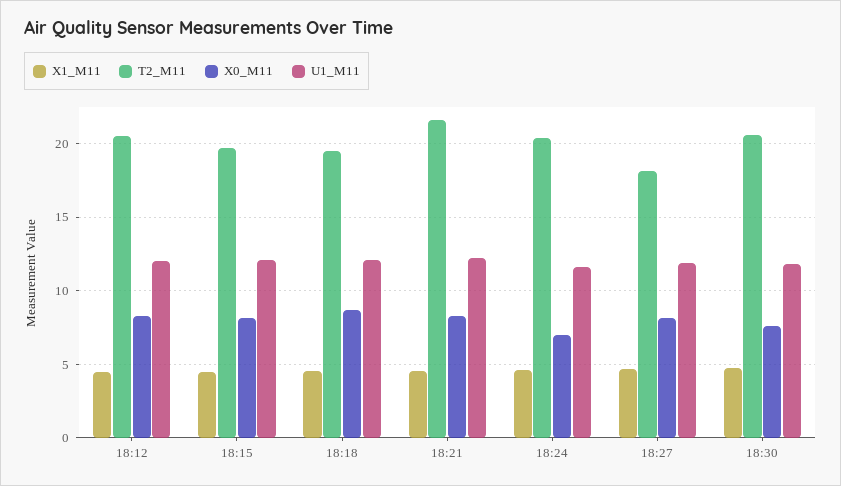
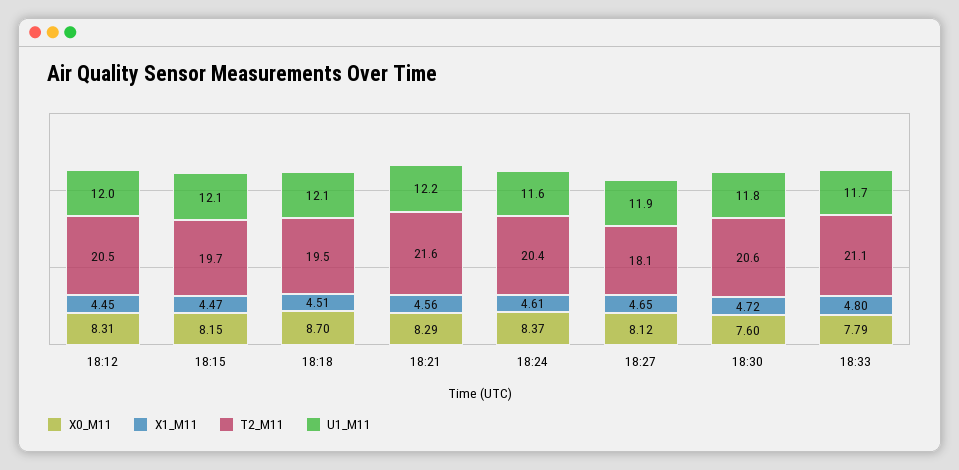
X0_M11, 18:24: 7 -> 8.37
X0_M11, 18:33: none -> 7.79
X1_M11, 18:33: none -> 4.8
T2_M11, 18:33: none -> 21.1
U1_M11, 18:33: none -> 11.7

